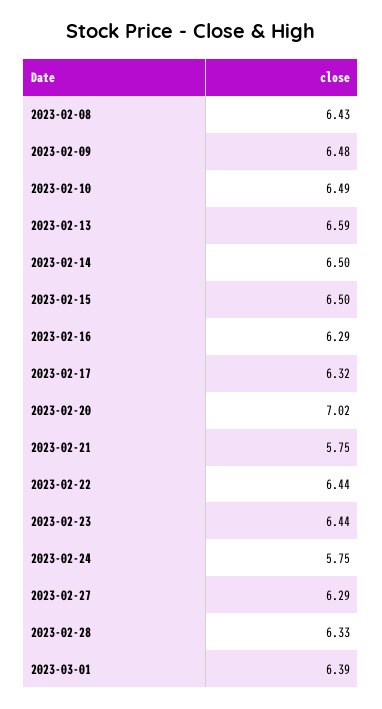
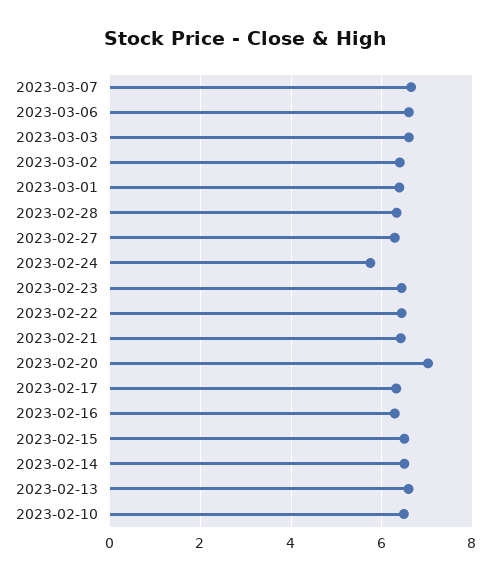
2023-02-08: 6.43 -> none
2023-02-09: 6.48 -> none
2023-02-21: 5.75 -> 6.4
2023-03-07: none -> 6.6
2023-03-06: none -> 6.6
2023-03-03: none -> 6.6
2023-03-02: none -> 6.4

